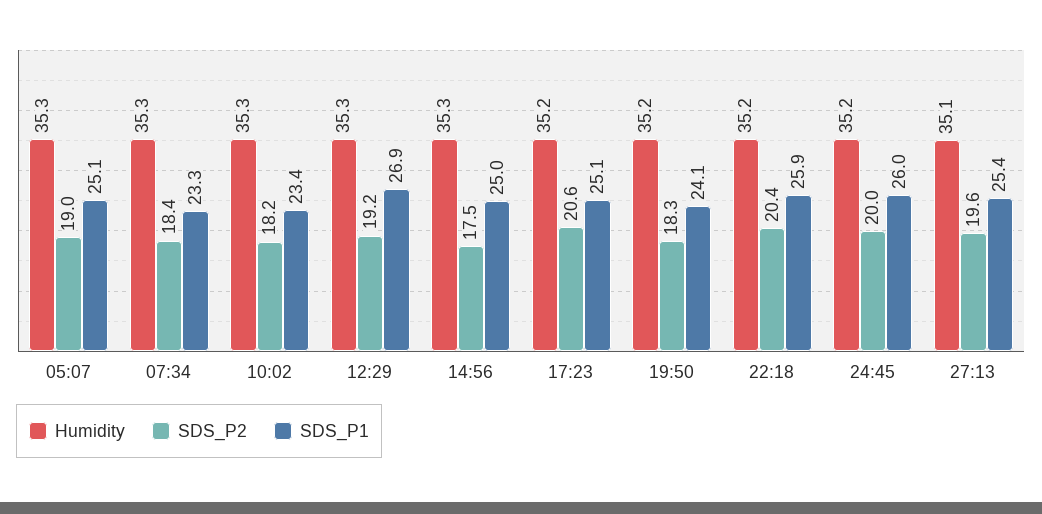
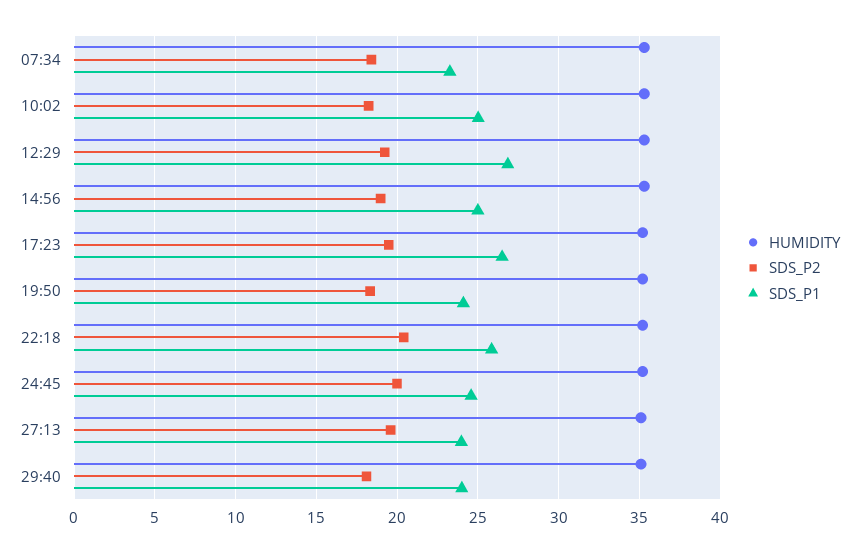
Humidity, 05:07: 35.3 -> none
SDS_P2, 05:07: 19 -> none
SDS_P1, 05:07: 25.1 -> none
SDS_P1, 10:02: 23.4 -> 25
SDS_P2, 14:56: 17.5 -> 19
SDS_P2, 17:23: 20.6 -> 19.5
SDS_P1, 17:23: 25.1 -> 26.5
SDS_P1, 24:45: 26 -> 24.5
SDS_P1, 27:13: 25.4 -> 24
Humidity, 29:40: none -> 35
SDS_P2, 29:40: none -> 18
SDS_P1, 29:40: none -> 24

